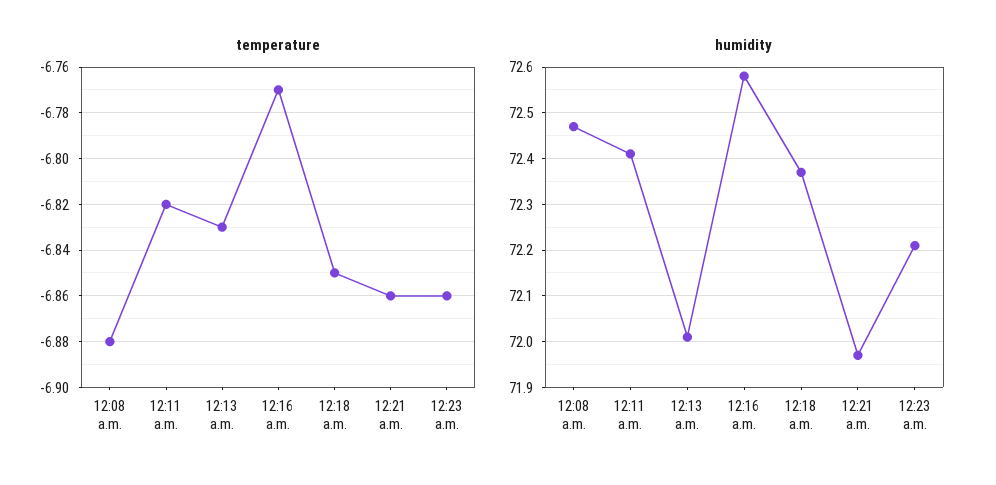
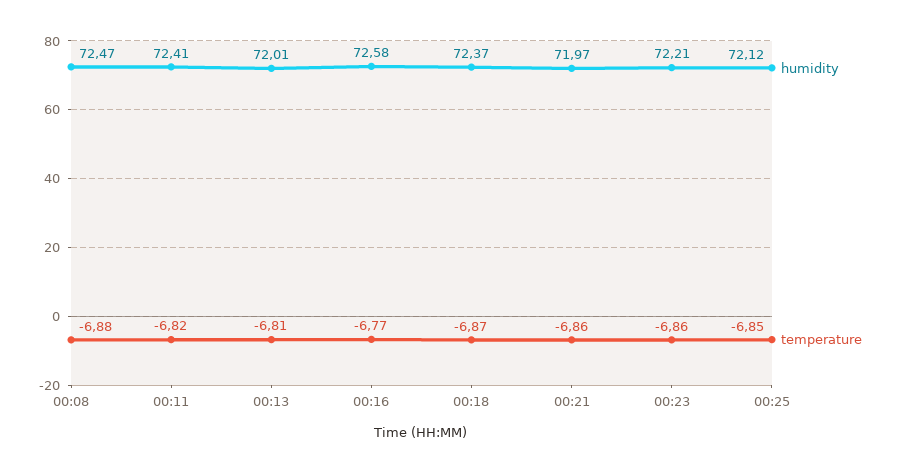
temperature, 12:13 a.m.: -6.83 -> -6.81
temperature, 12:18 a.m.: -6.85 -> -6.87
humidity, 00:25: none -> 72.12
temperature, 00:25: none -> -6.85

